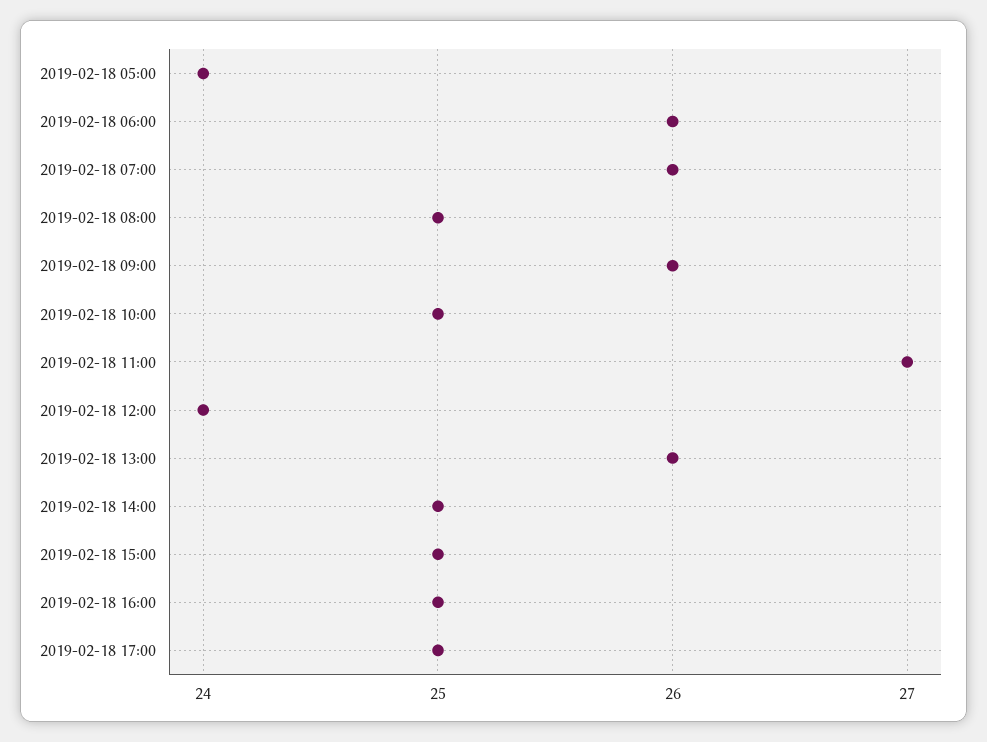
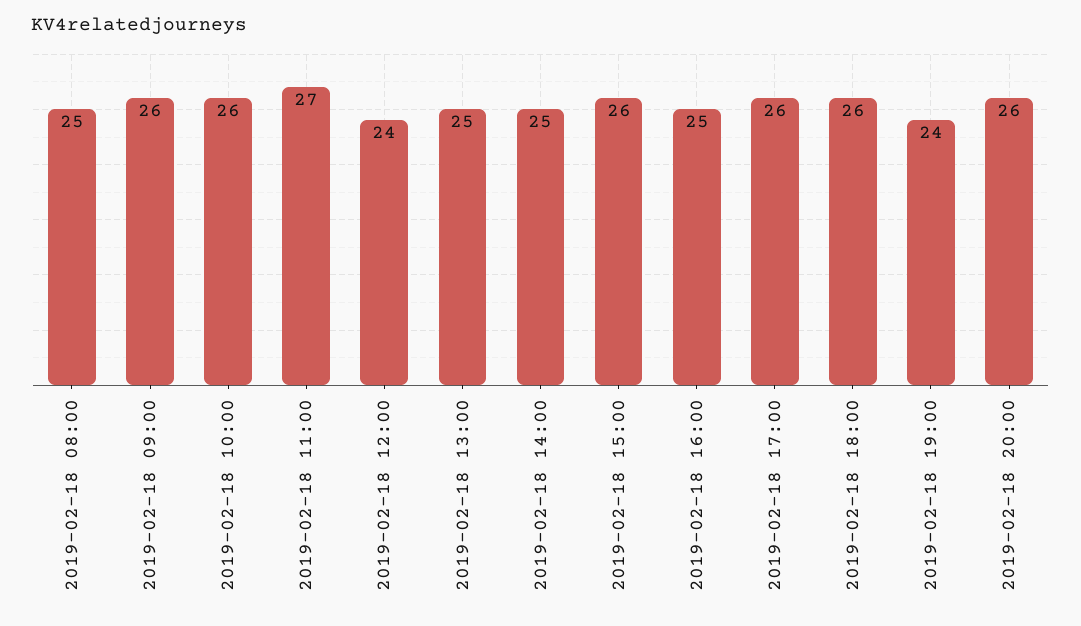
2019-02-18 05:00: 24 -> none
2019-02-18 06:00: 26 -> none
2019-02-18 07:00: 26 -> none
2019-02-18 10:00: 25 -> 26
2019-02-18 13:00: 26 -> 25
2019-02-18 15:00: 25 -> 26
2019-02-18 17:00: 25 -> 26
2019-02-18 18:00: none -> 26
2019-02-18 19:00: none -> 24
2019-02-18 20:00: none -> 26

